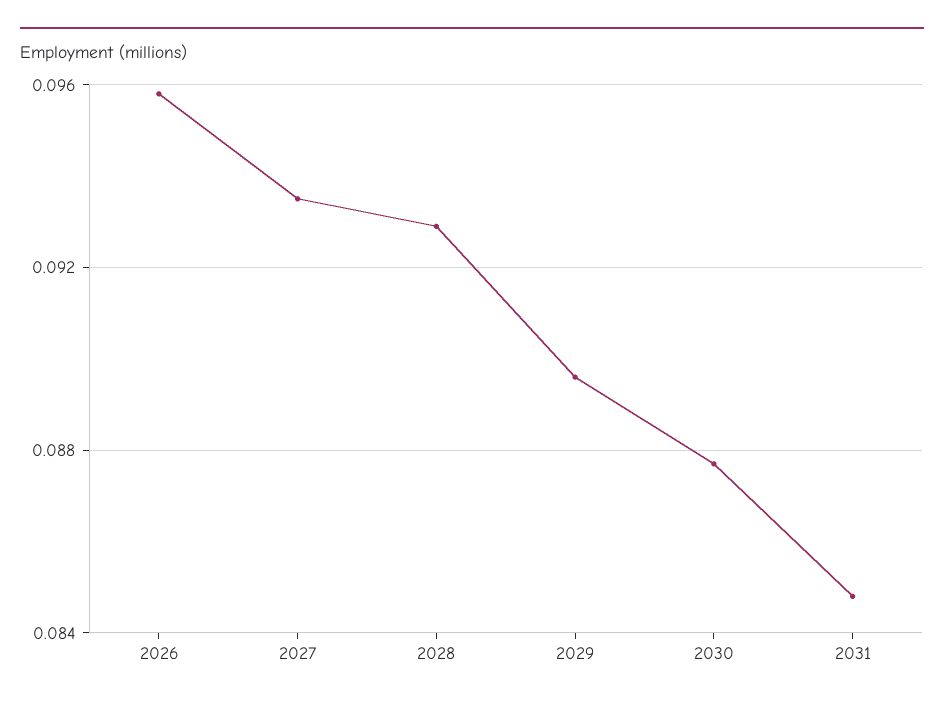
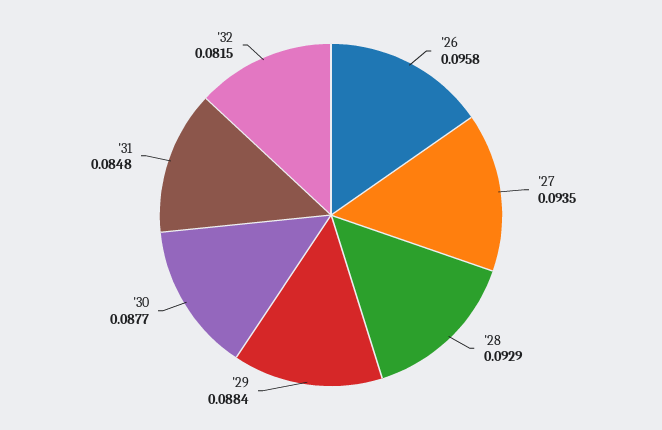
2029: 0.0895 -> 0.0884
'32: none -> 0.0815

